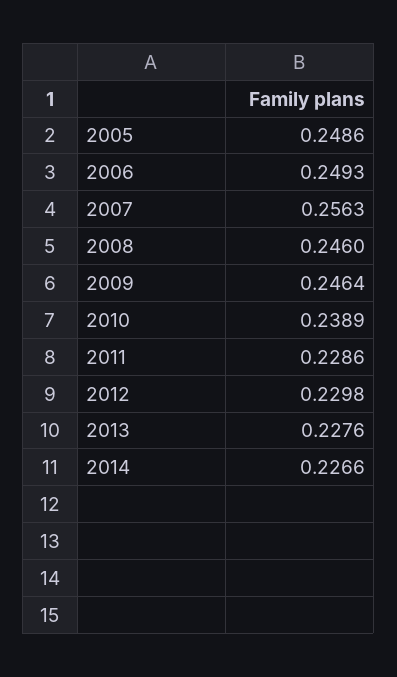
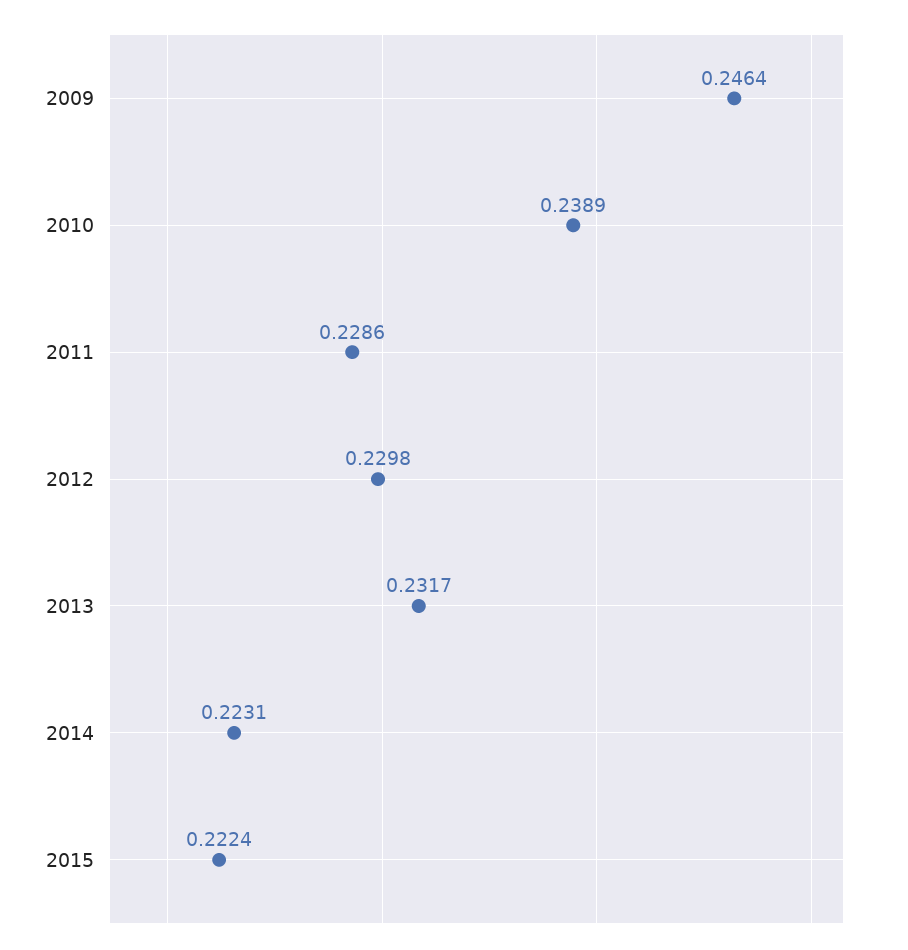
2005: 0.2486 -> none
2006: 0.2493 -> none
2007: 0.2563 -> none
2008: 0.246 -> none
2013: 0.2276 -> 0.2317
2014: 0.2266 -> 0.2231
2015: none -> 0.2224

